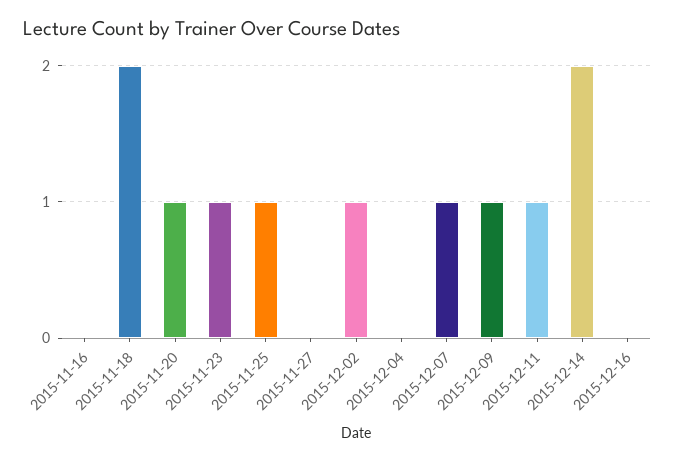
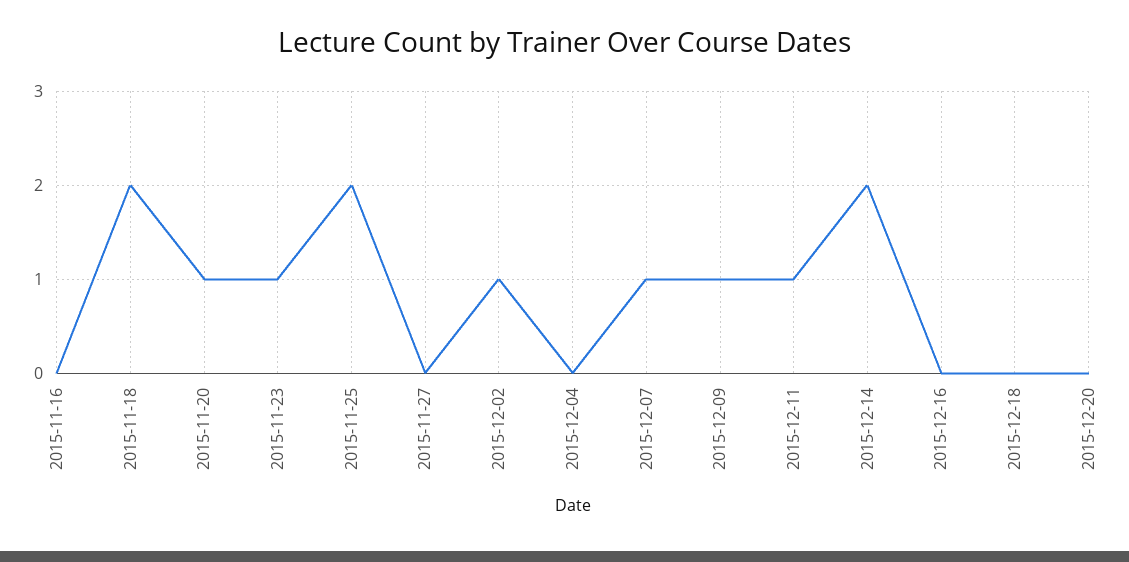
2015-11-25: 1 -> 2
2015-12-18: none -> 0
2015-12-20: none -> 0

